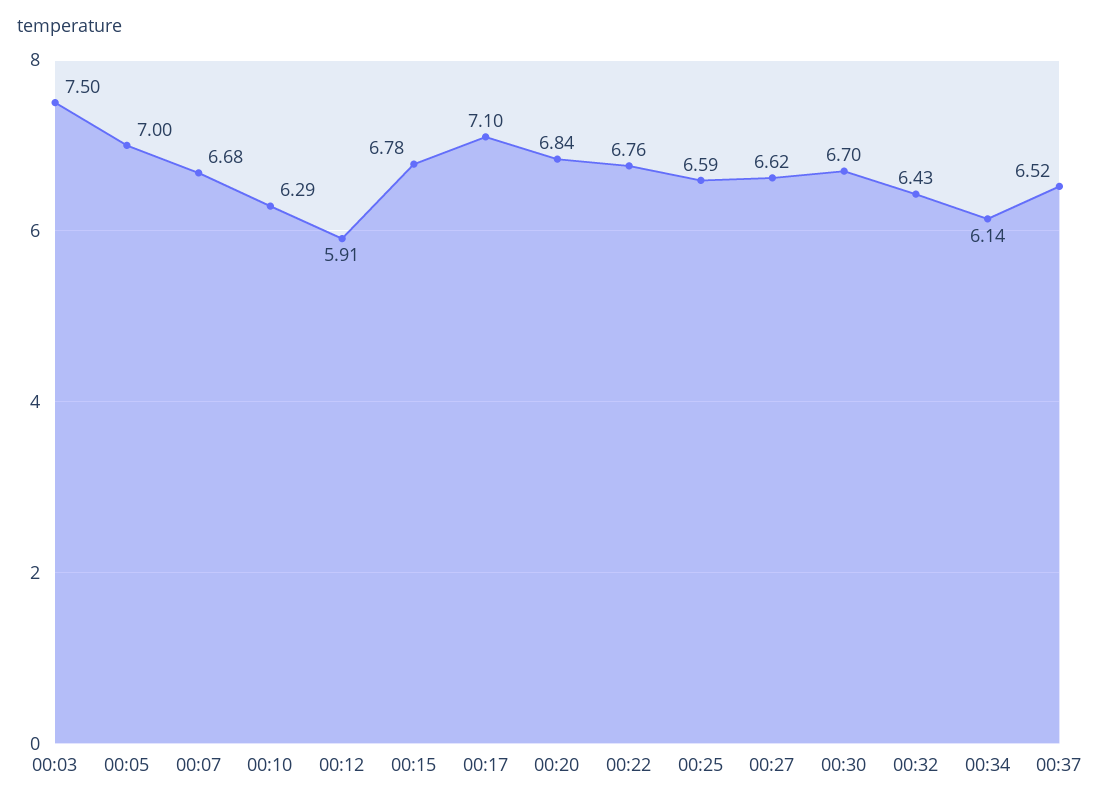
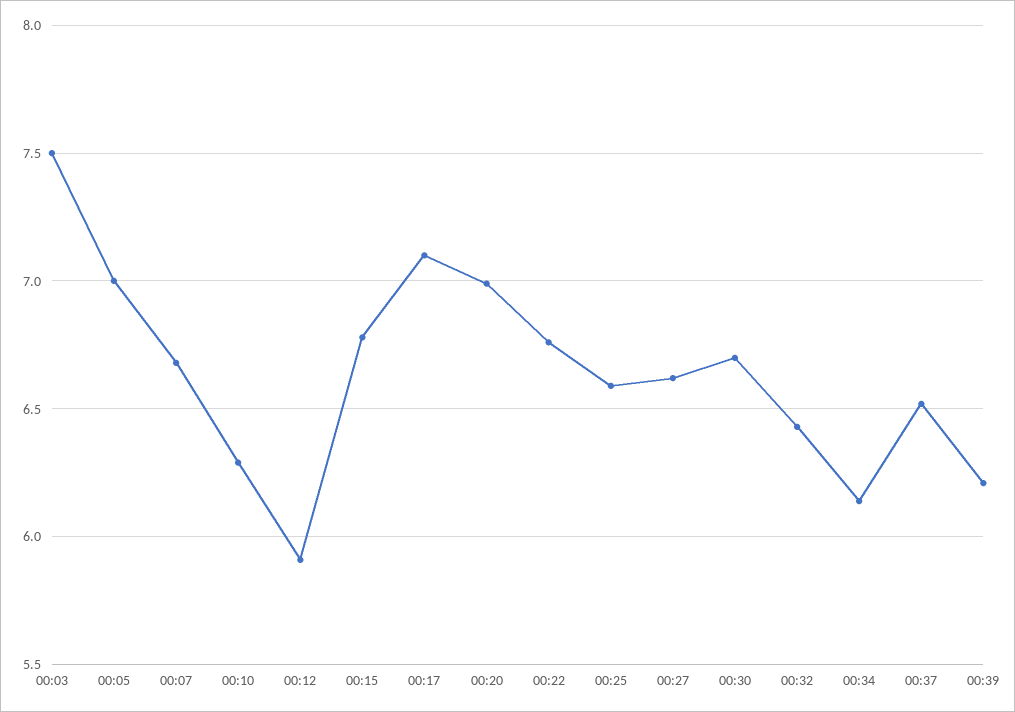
00:20: 6.84 -> 7
00:39: none -> 6.2

